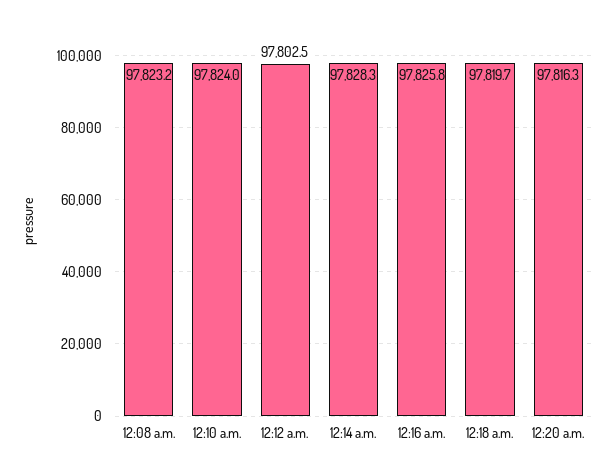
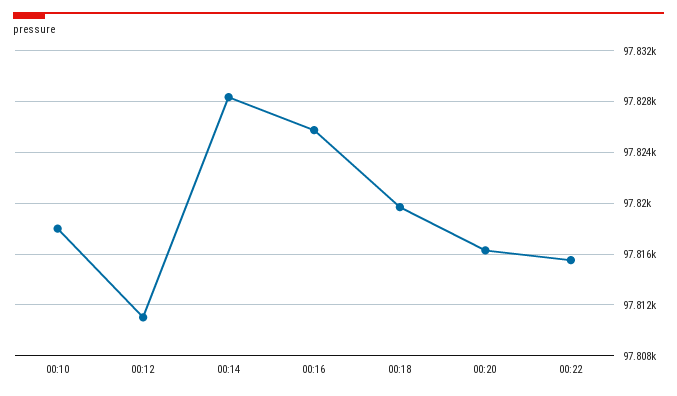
12:08 a.m.: 97823.2 -> none
12:10 a.m.: 97824 -> 97818
12:12 a.m.: 97802.5 -> 97811
00:22: none -> 97815.5

